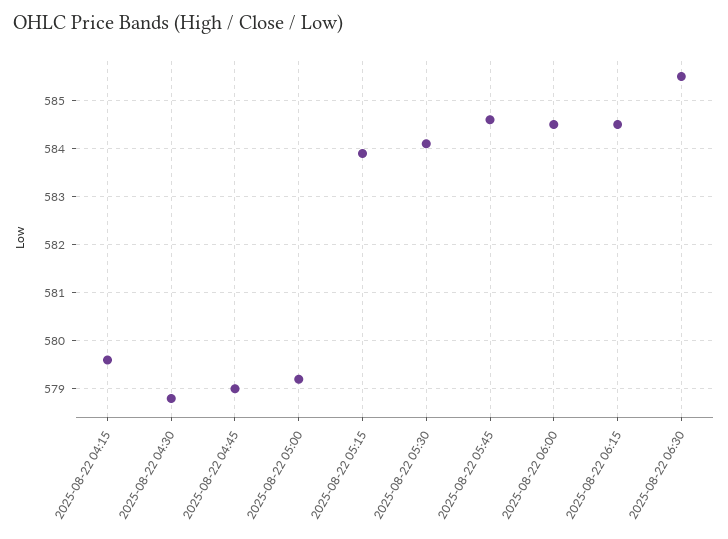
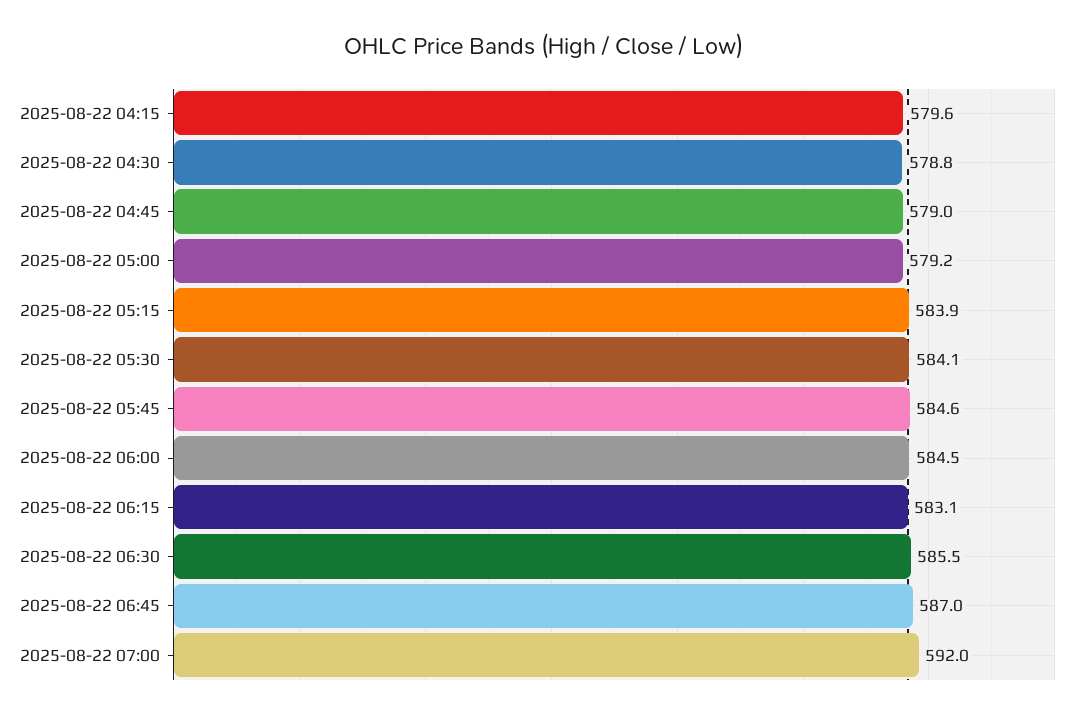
2025-08-22 06:15: 584.5 -> 583.1
2025-08-22 06:45: none -> 587
2025-08-22 07:00: none -> 592

